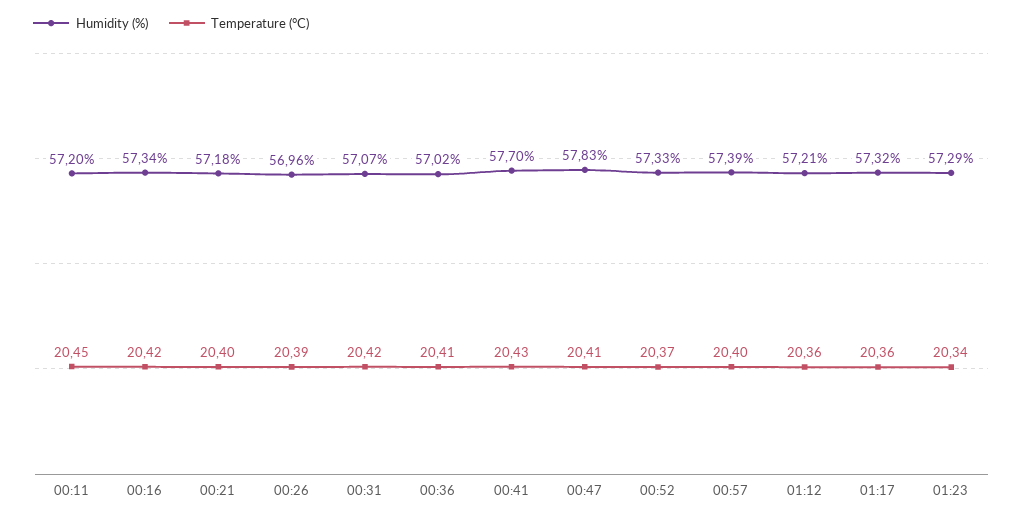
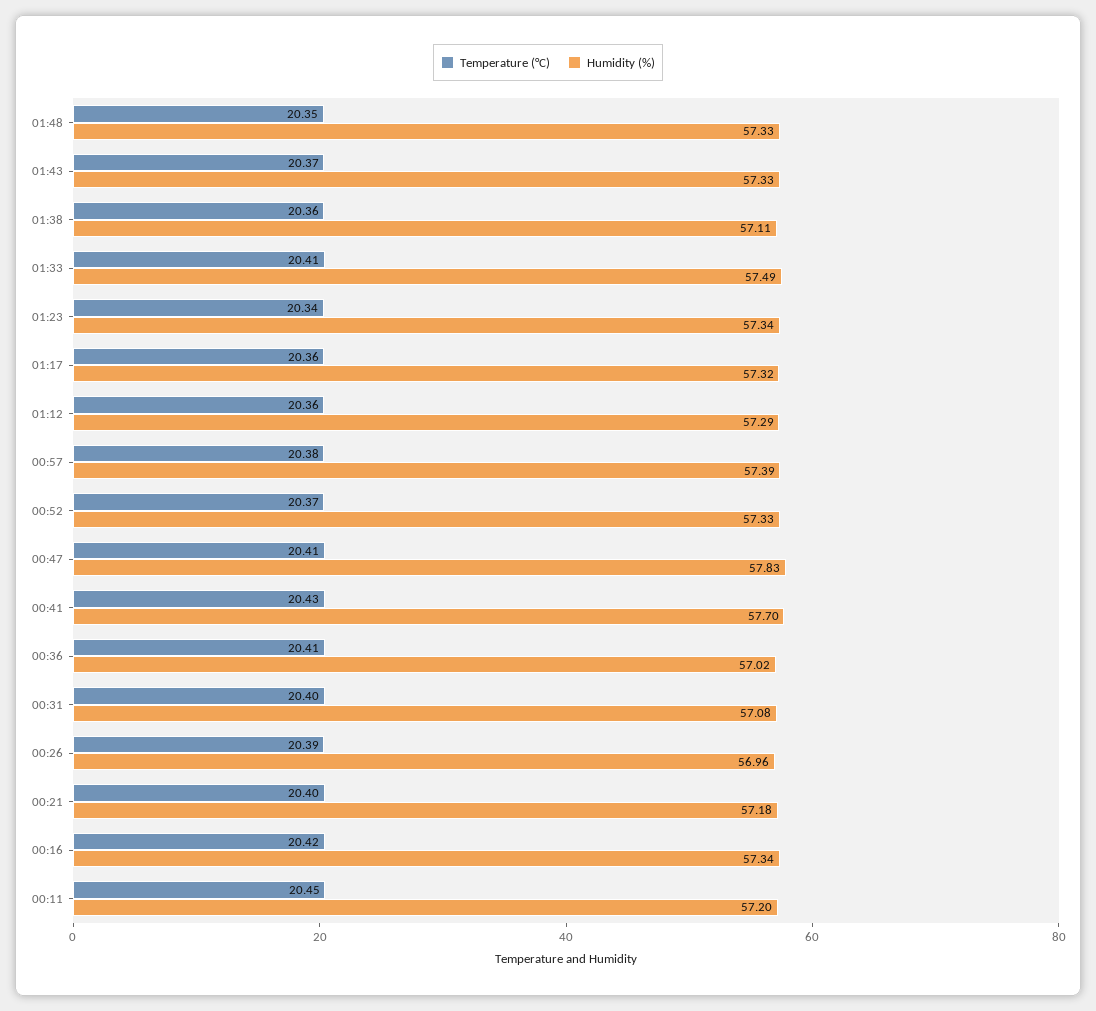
Humidity (%), 00:31: 57.07 -> 57.08
Temperature (°C), 00:31: 20.42 -> 20.4
Temperature (°C), 00:57: 20.4 -> 20.38
Humidity (%), 01:12: 57.21 -> 57.29
Humidity (%), 01:23: 57.29 -> 57.34
Temperature (°C), 01:48: none -> 20.35
Humidity (%), 01:48: none -> 57.33
Temperature (°C), 01:43: none -> 20.37
Humidity (%), 01:43: none -> 57.33
Temperature (°C), 01:38: none -> 20.36
Humidity (%), 01:38: none -> 57.11
Temperature (°C), 01:33: none -> 20.41
Humidity (%), 01:33: none -> 57.49

